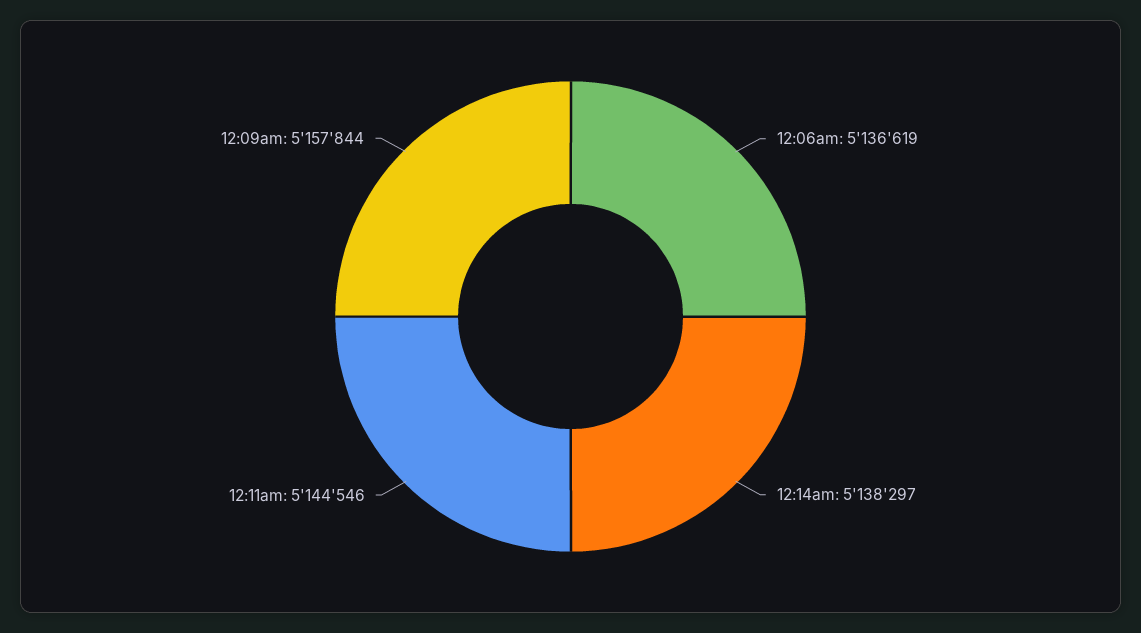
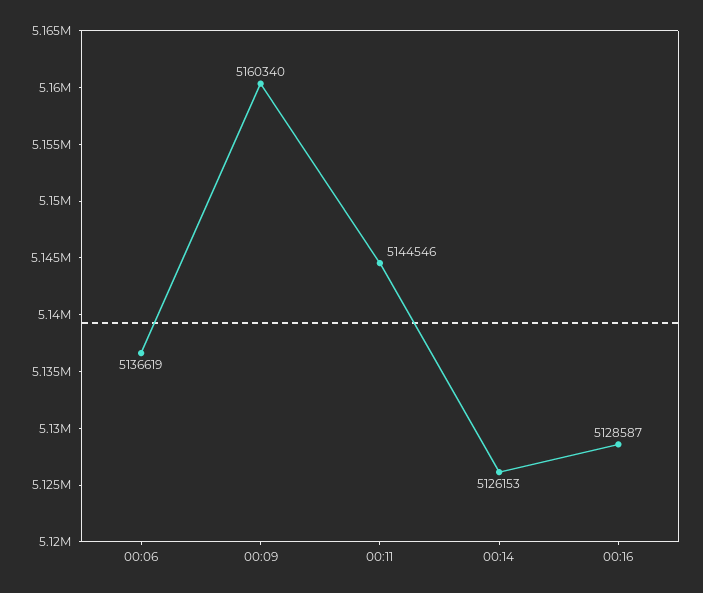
12:14am: 5138297 -> 5126153
12:09am: 5157844 -> 5160340
00:16: none -> 5128587

